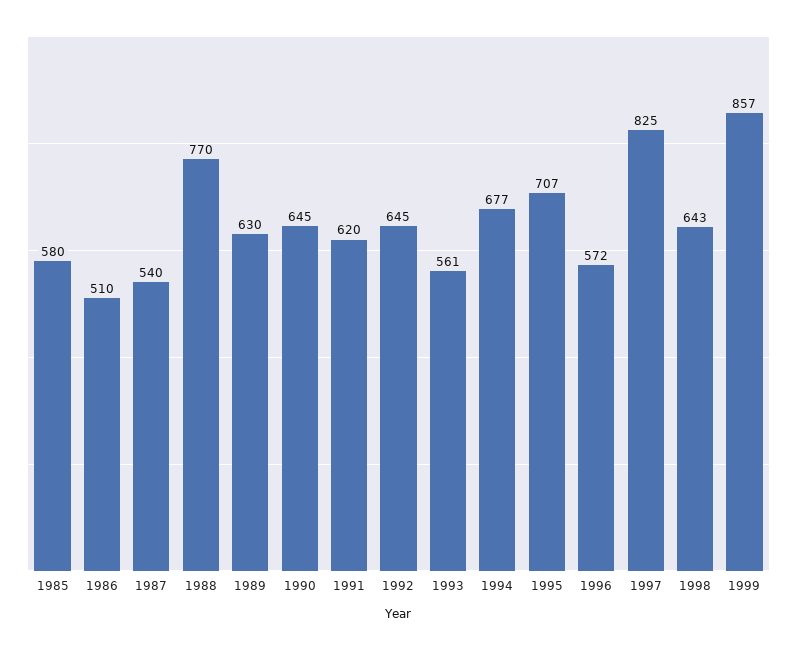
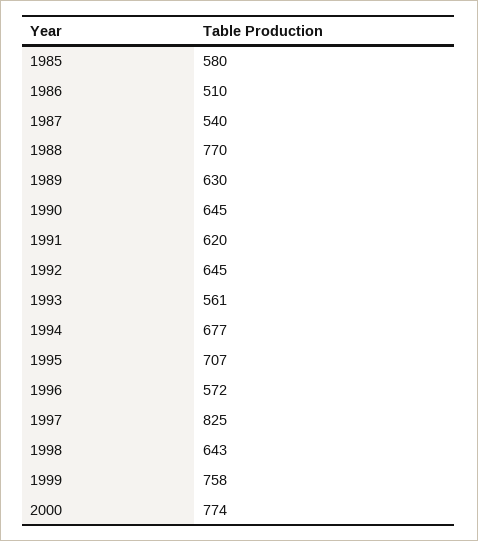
1999: 857 -> 758
2000: none -> 774

